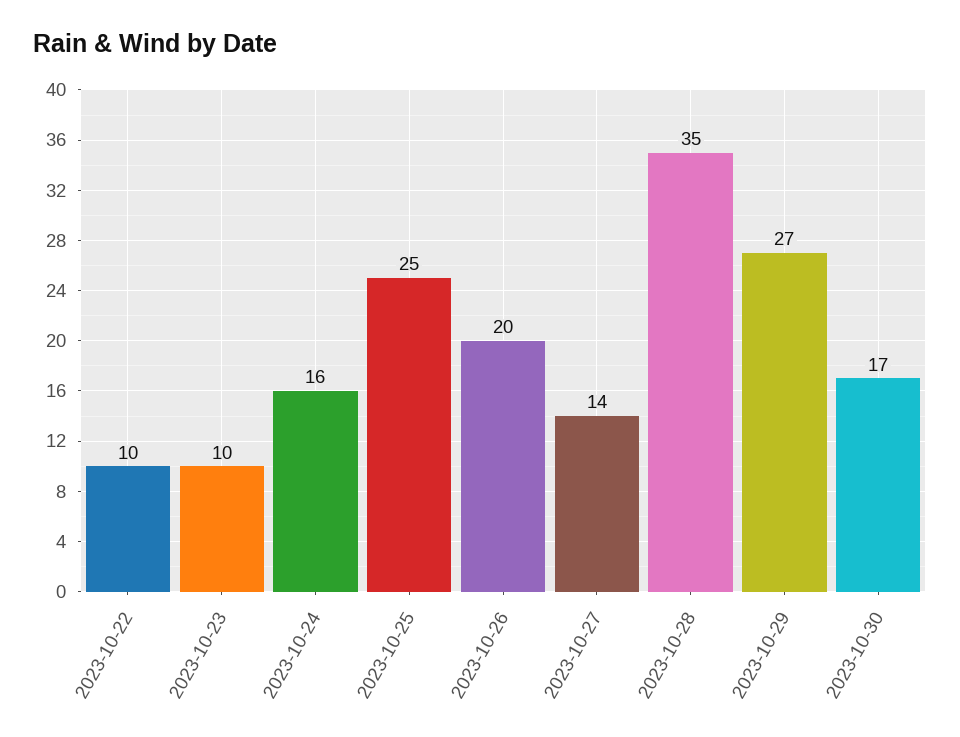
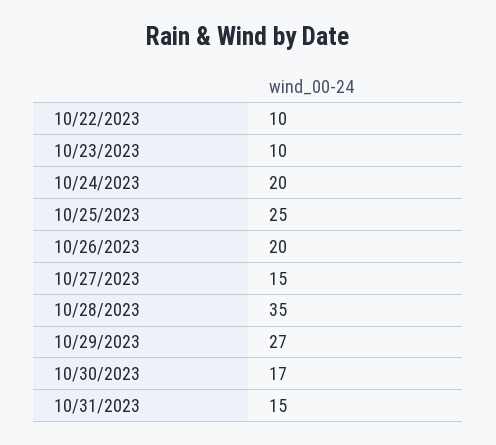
2023-10-24: 16 -> 20
2023-10-27: 14 -> 15
10/31/2023: none -> 15

